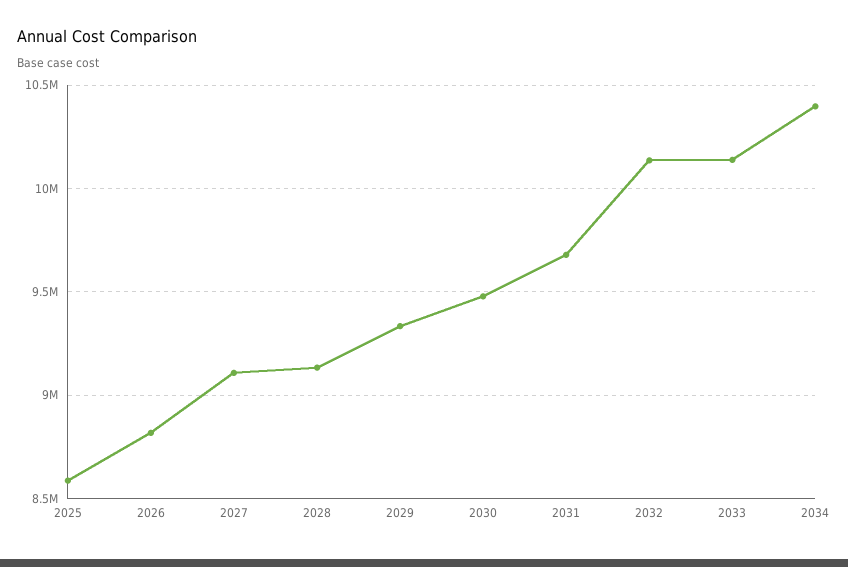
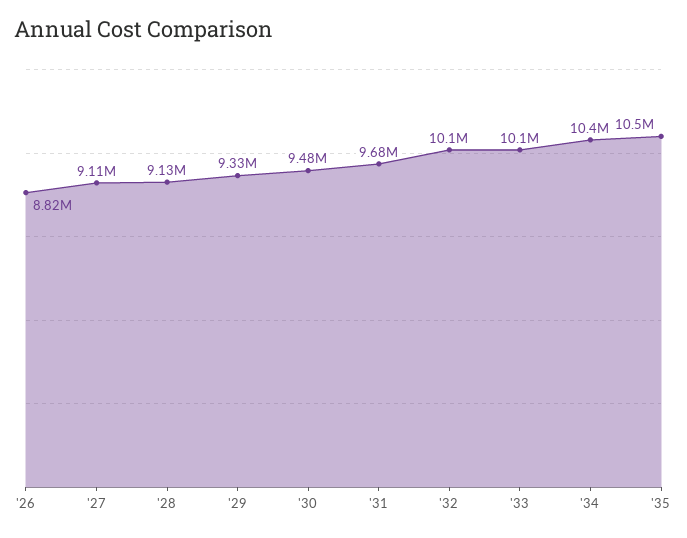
2025: 8600000 -> none
'35: none -> 10500000

